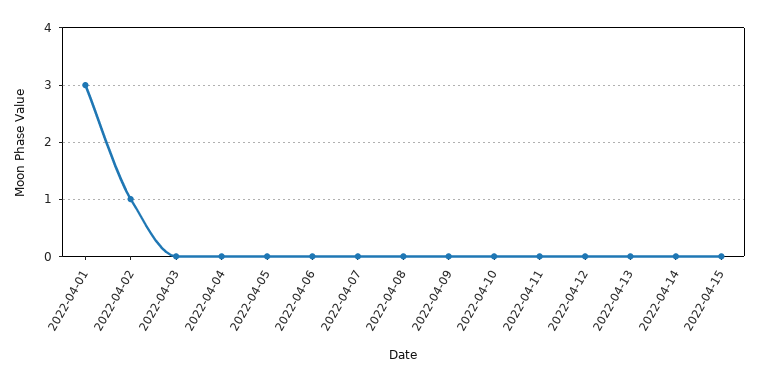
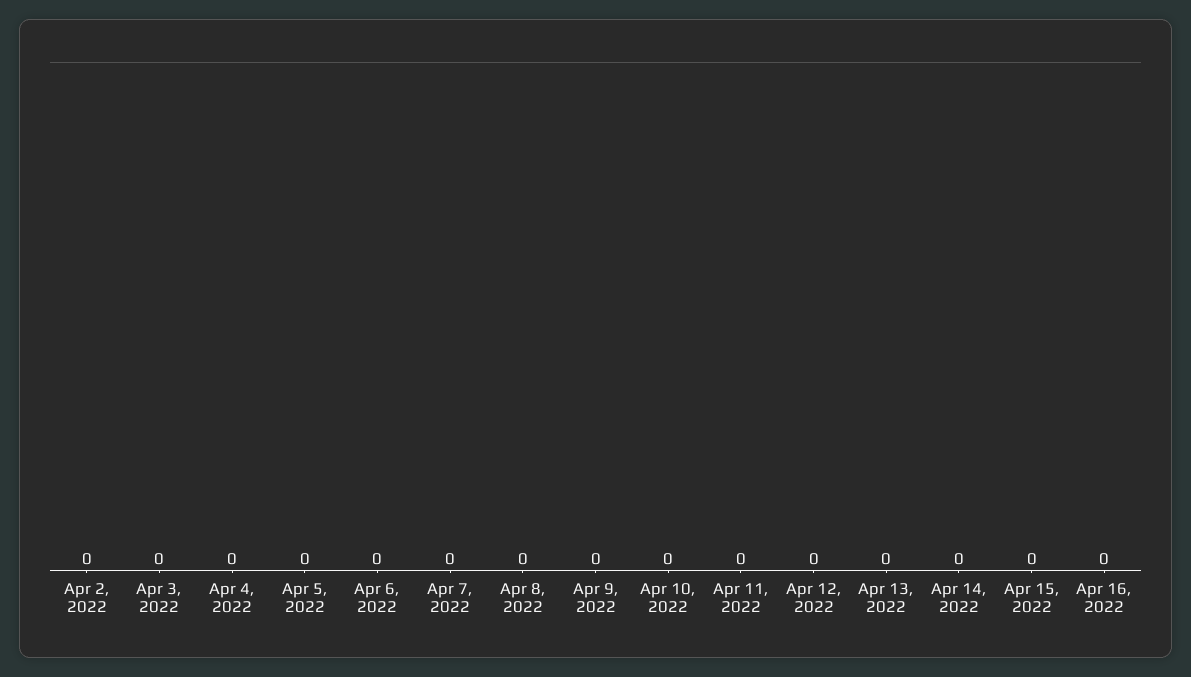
2022-04-01: 3 -> none
2022-04-02: 1 -> 0
Apr 16, 2022: none -> 0

